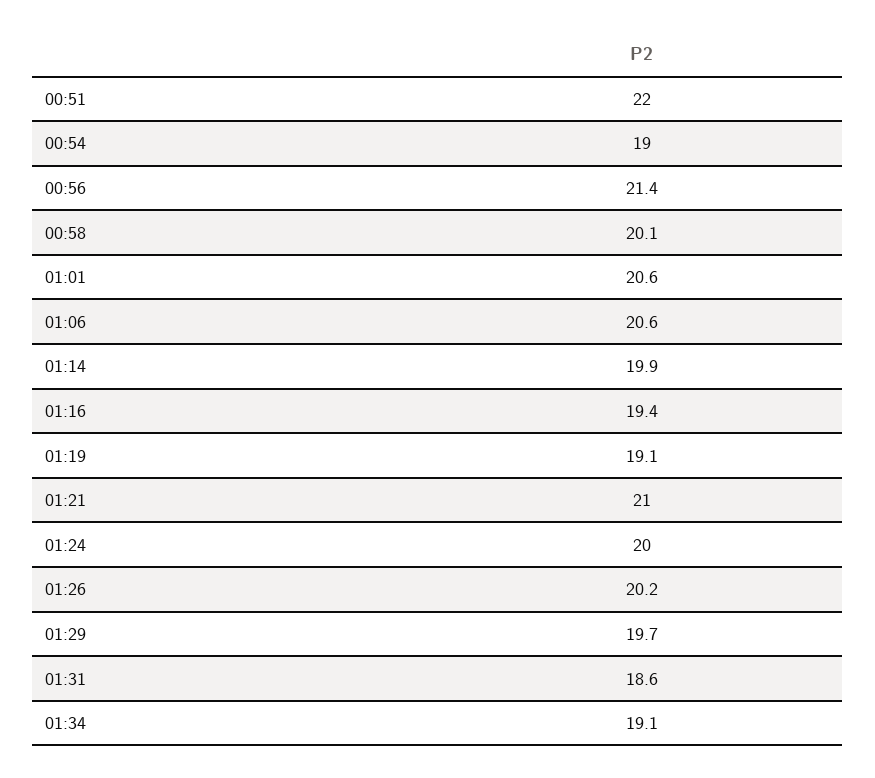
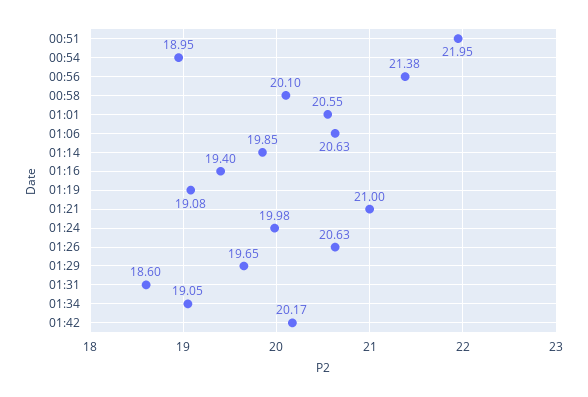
01:26: 20.2 -> 20.63
01:42: none -> 20.17

